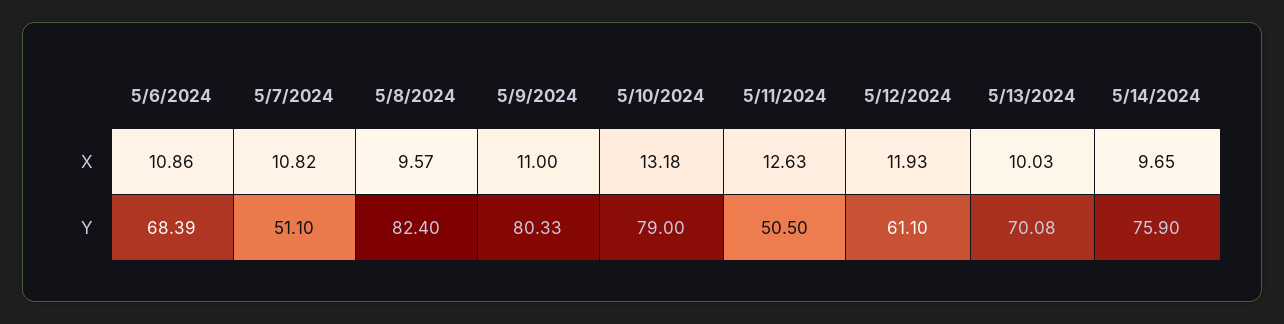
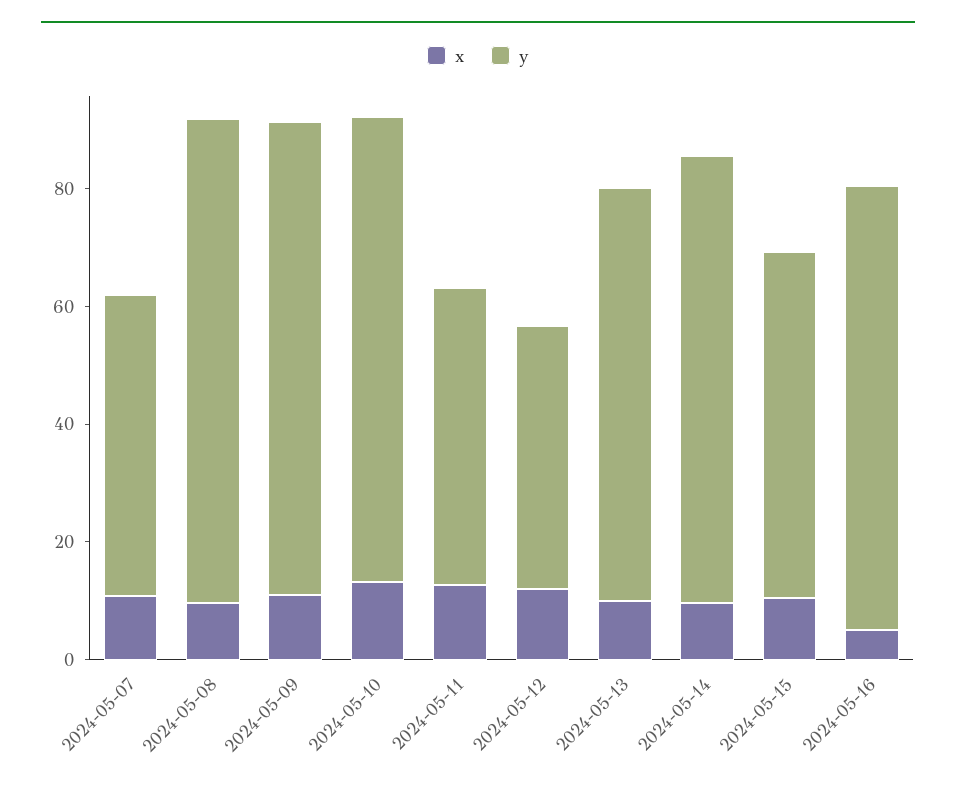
X, 5/6/2024: 10.86 -> none
Y, 5/6/2024: 68.39 -> none
Y, 5/12/2024: 61.1 -> 45
X, 2024-05-15: none -> 10
Y, 2024-05-15: none -> 60
X, 2024-05-16: none -> 5
Y, 2024-05-16: none -> 75

